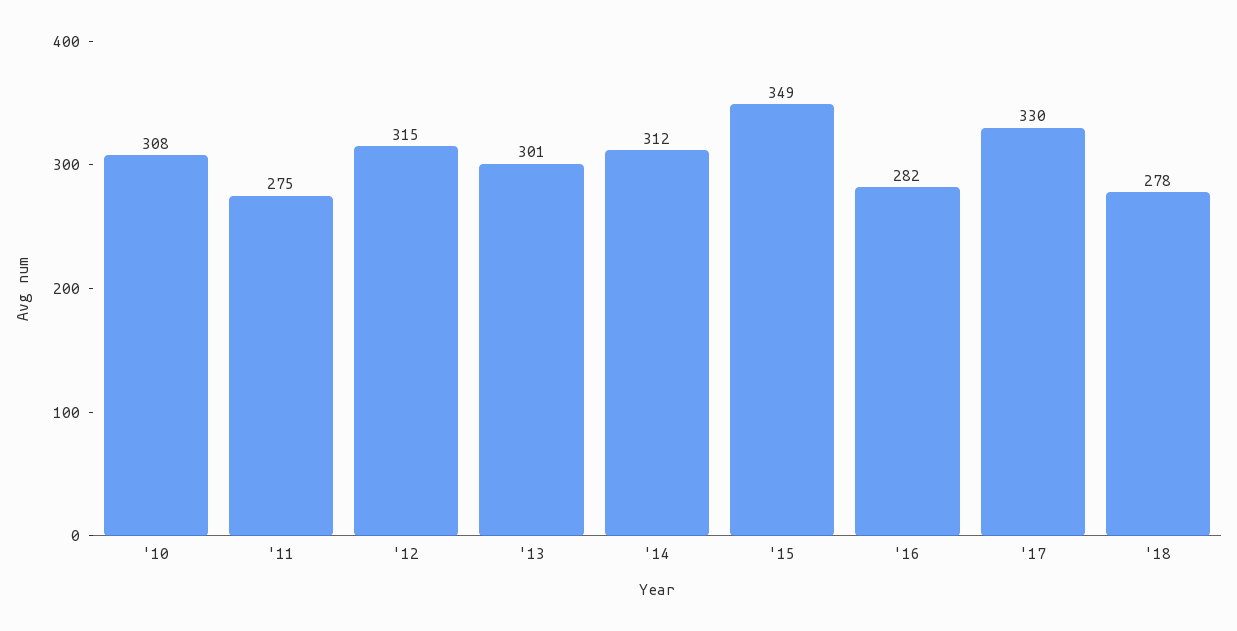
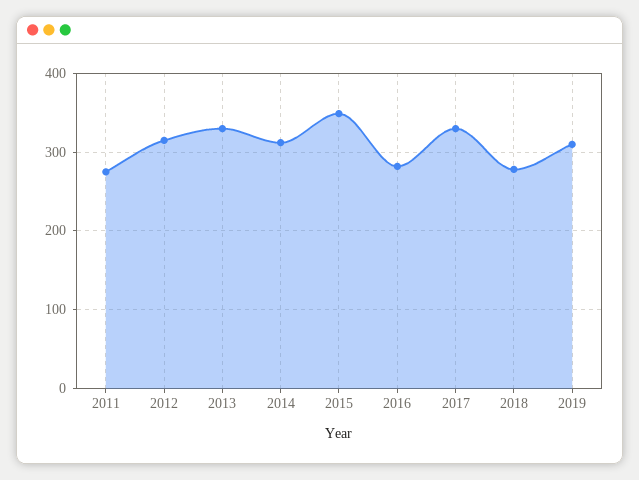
'10: 308 -> none
'13: 301 -> 330
2019: none -> 310

